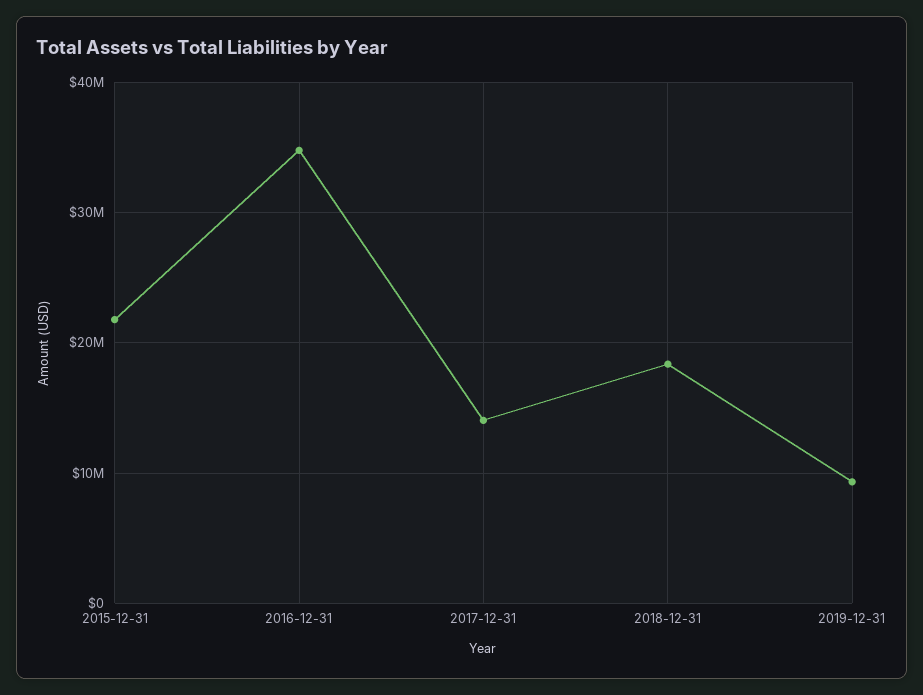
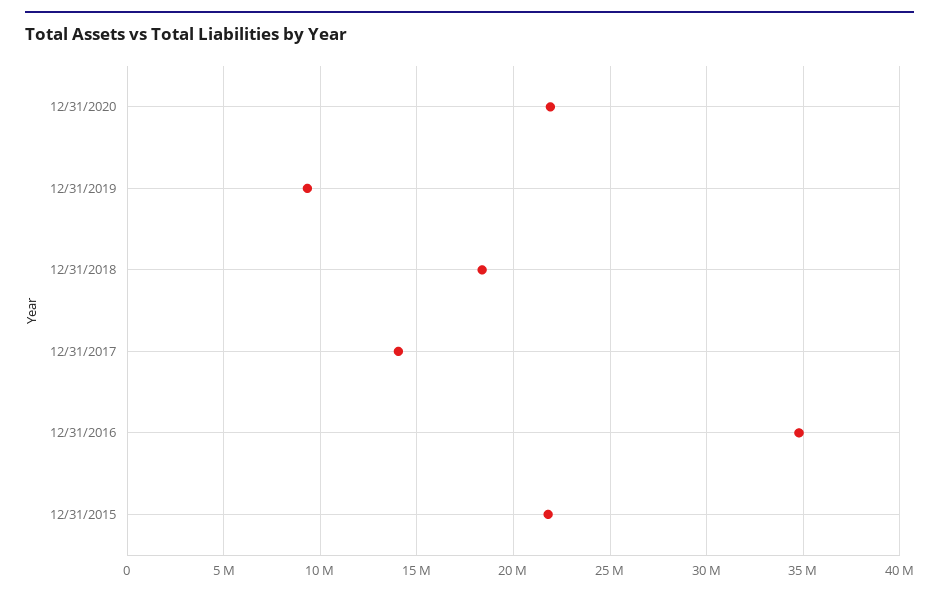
12/31/2020: none -> 22000000

